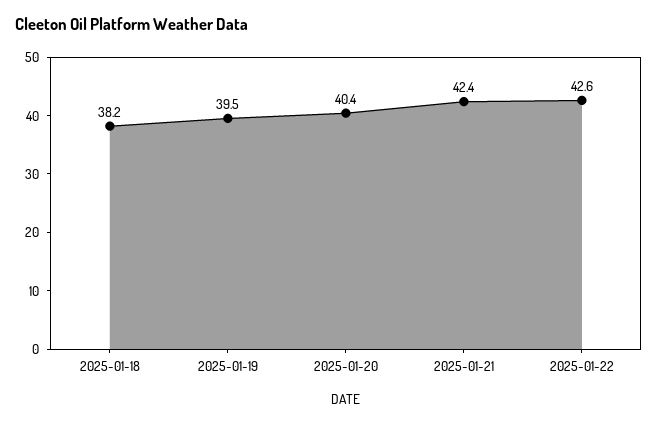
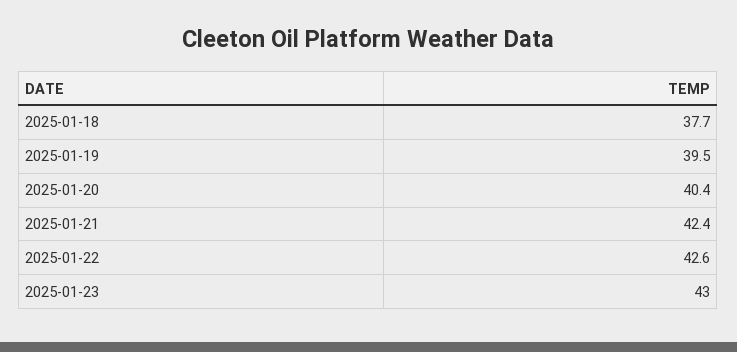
2025-01-18: 38.2 -> 37.7
2025-01-23: none -> 43

